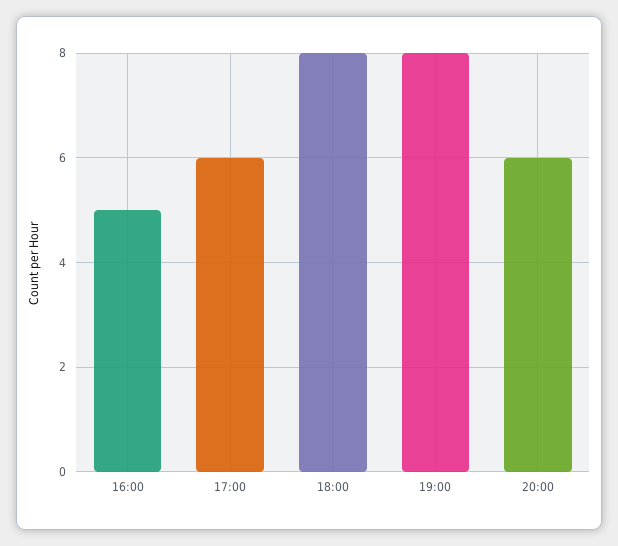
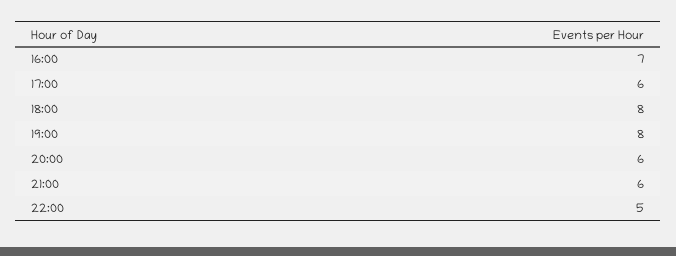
16:00: 5 -> 7
21:00: none -> 6
22:00: none -> 5

